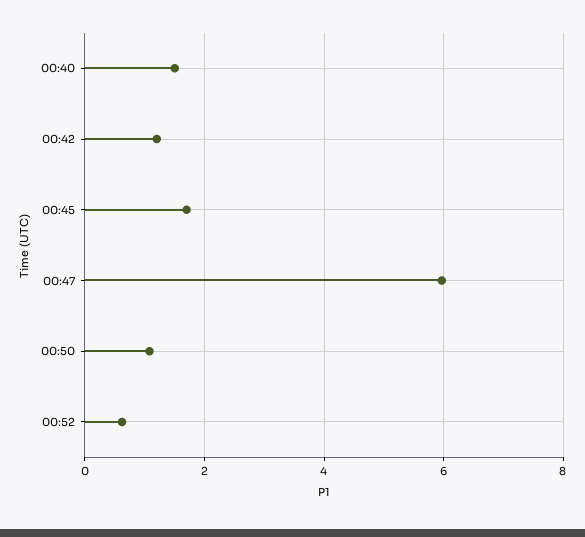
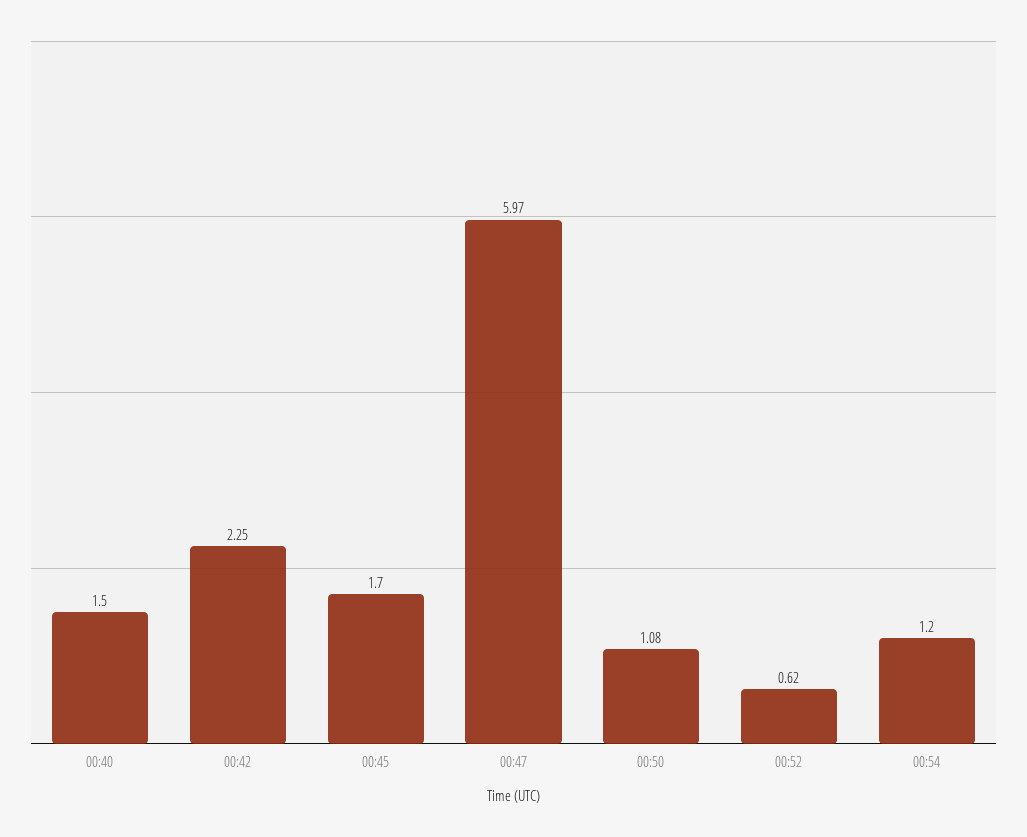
00:42: 1.2 -> 2.25
00:54: none -> 1.2

